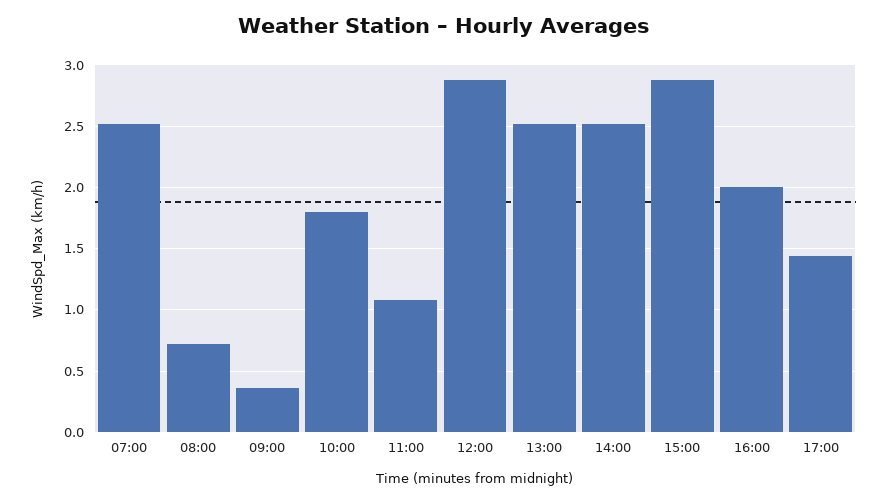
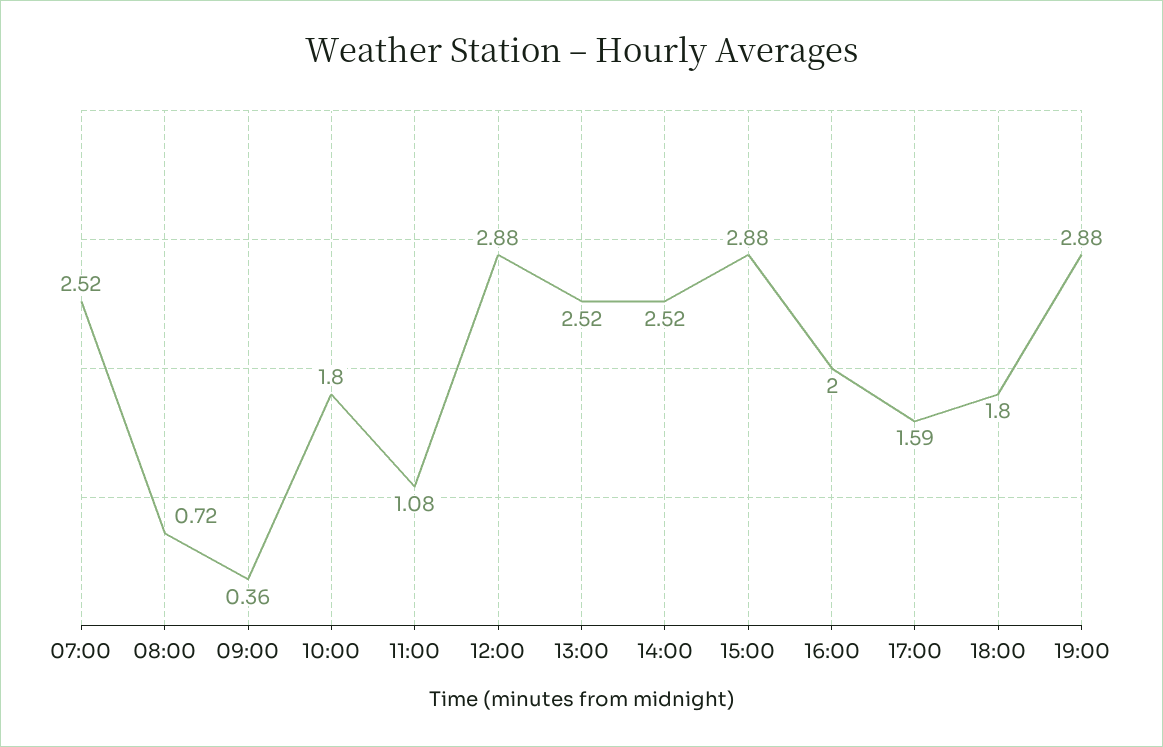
17:00: 1.45 -> 1.59
18:00: none -> 1.8
19:00: none -> 2.88

